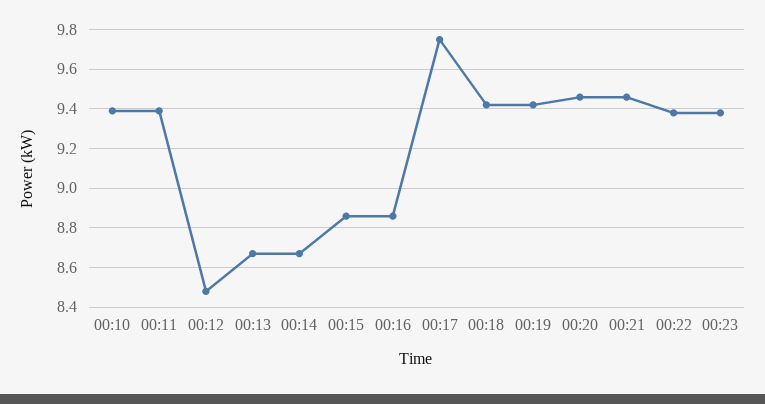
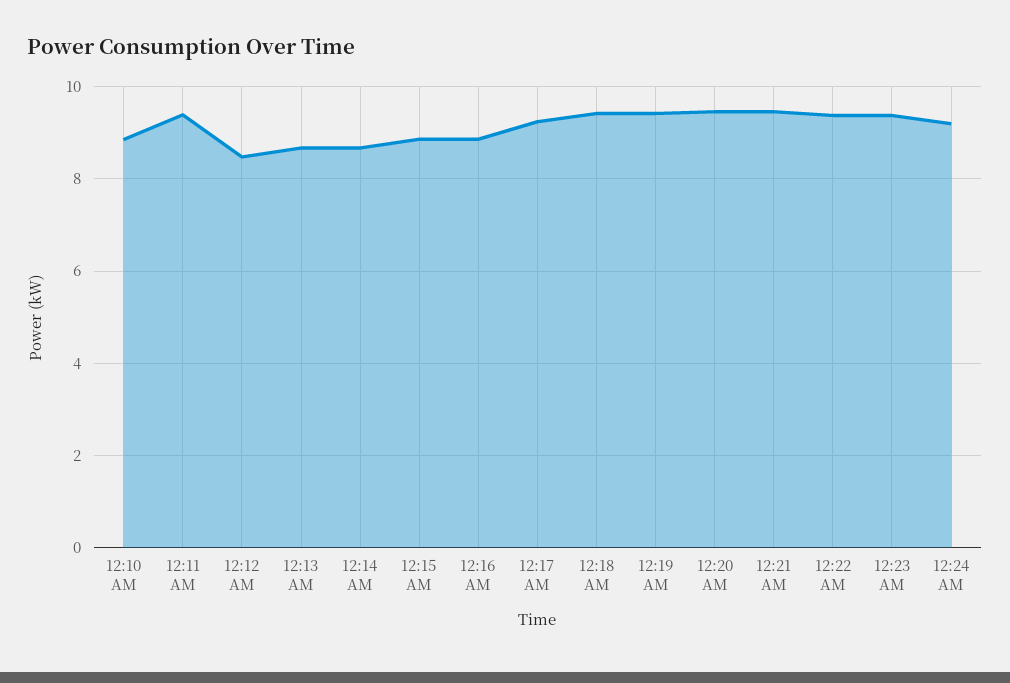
00:10: 9.4 -> 8.8
00:17: 9.75 -> 9.2
12:24 AM: none -> 9.2

